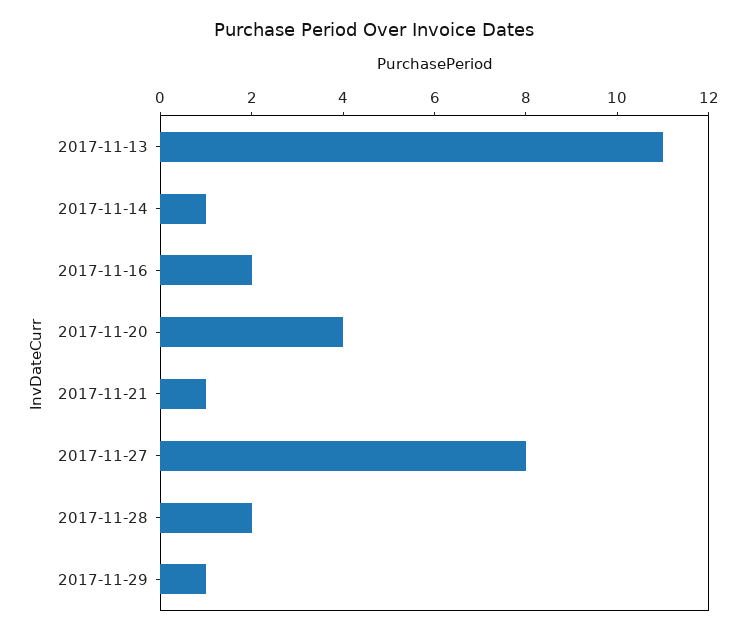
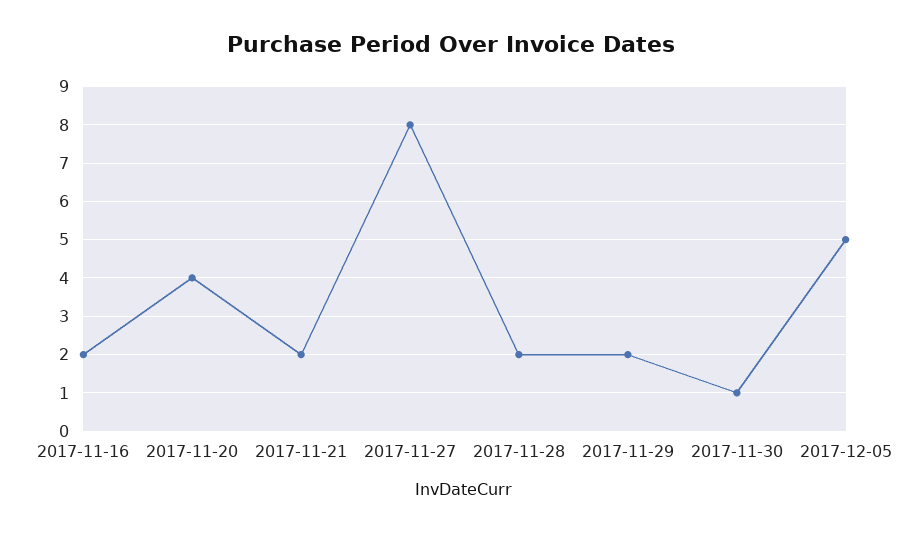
2017-11-13: 11 -> none
2017-11-14: 1 -> none
2017-11-21: 1 -> 2
2017-11-29: 1 -> 2
2017-11-30: none -> 1
2017-12-05: none -> 5

